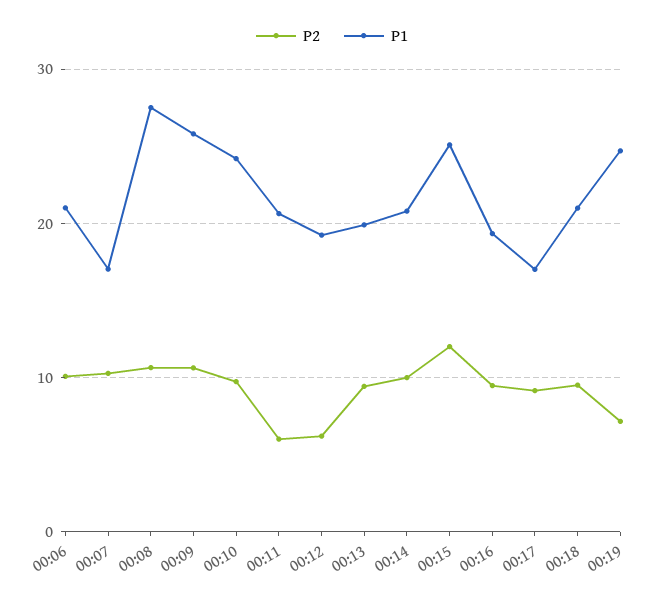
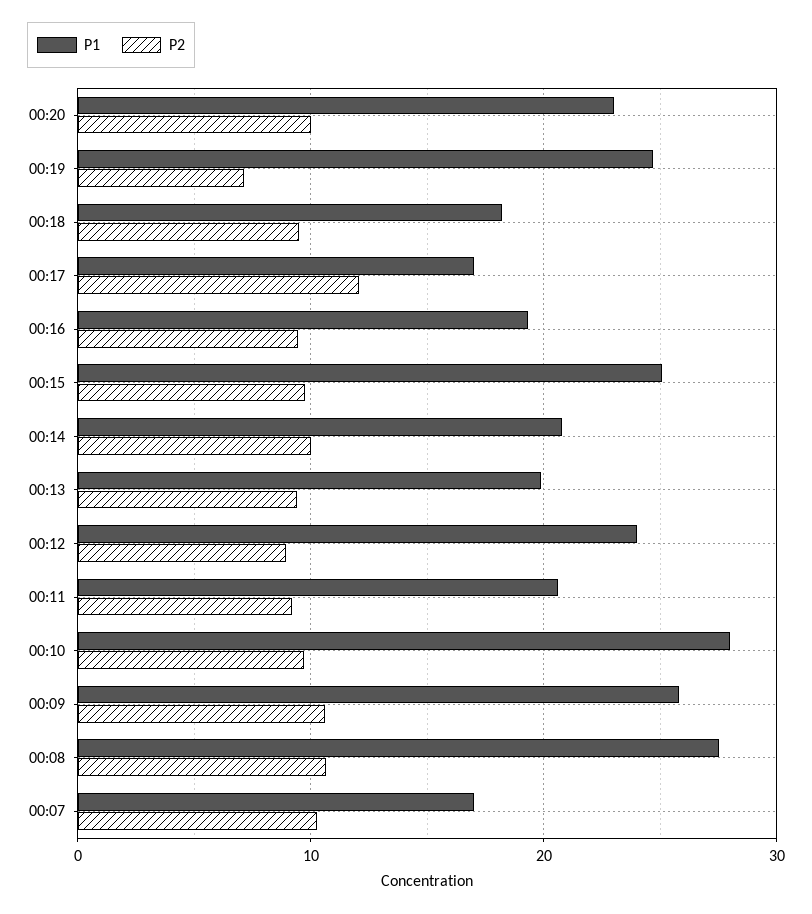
P2, 00:06: 10 -> none
P1, 00:06: 21 -> none
P1, 00:10: 24 -> 28
P2, 00:11: 6 -> 9
P2, 00:12: 6 -> 9
P1, 00:12: 19 -> 24
P2, 00:15: 12 -> 10
P2, 00:17: 9 -> 12
P1, 00:18: 21 -> 18
P1, 00:20: none -> 23
P2, 00:20: none -> 10

